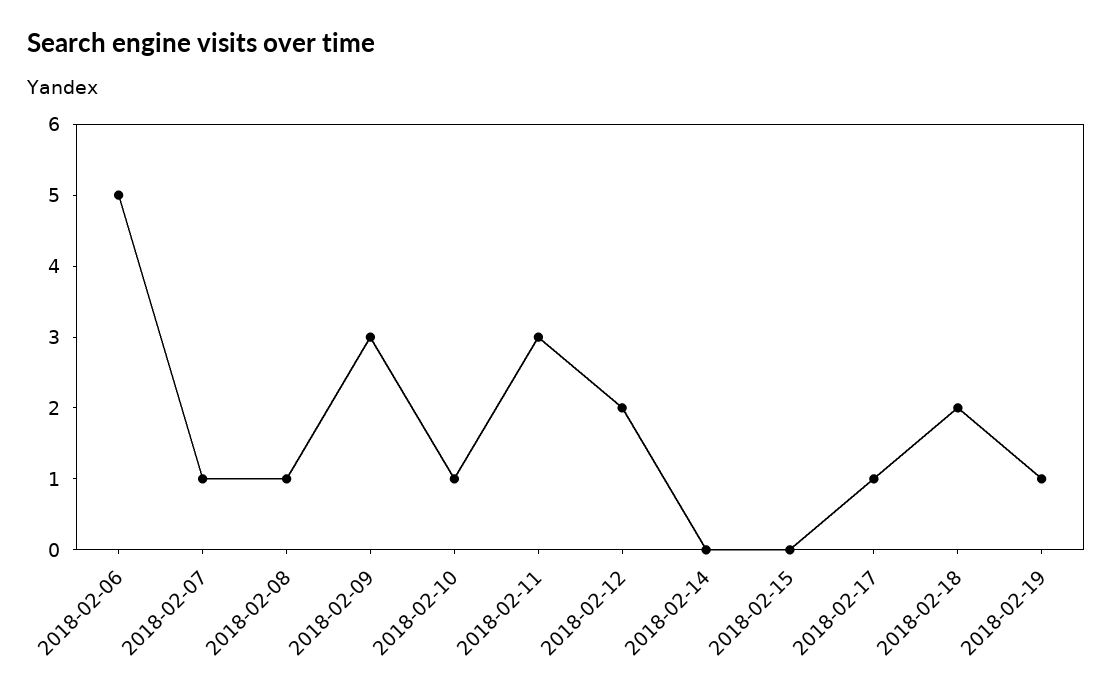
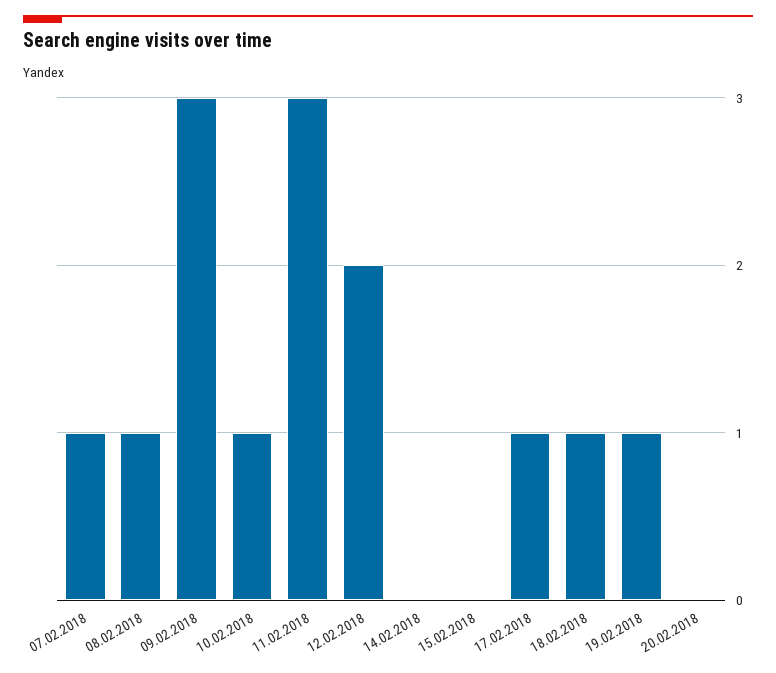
2018-02-06: 5 -> none
2018-02-18: 2 -> 1
20.02.2018: none -> 0

